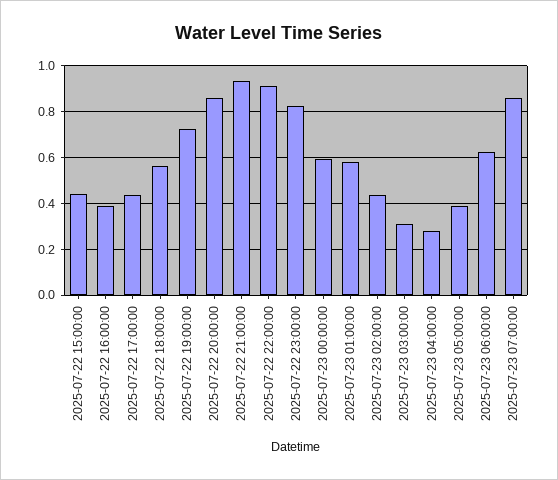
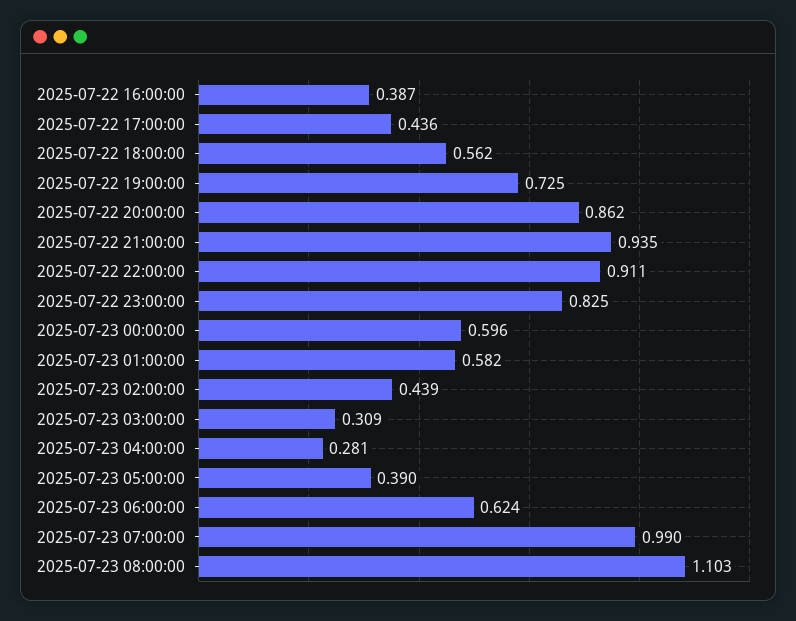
2025-07-22 15:00:00: 0.45 -> none
2025-07-23 07:00:00: 0.85 -> 0.99
2025-07-23 08:00:00: none -> 1.103

